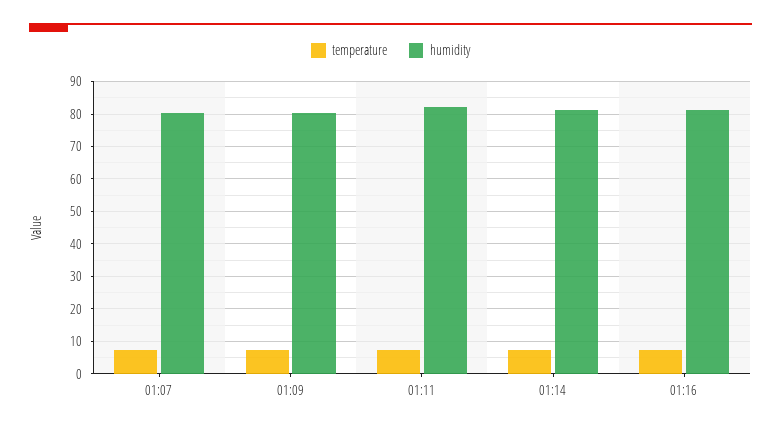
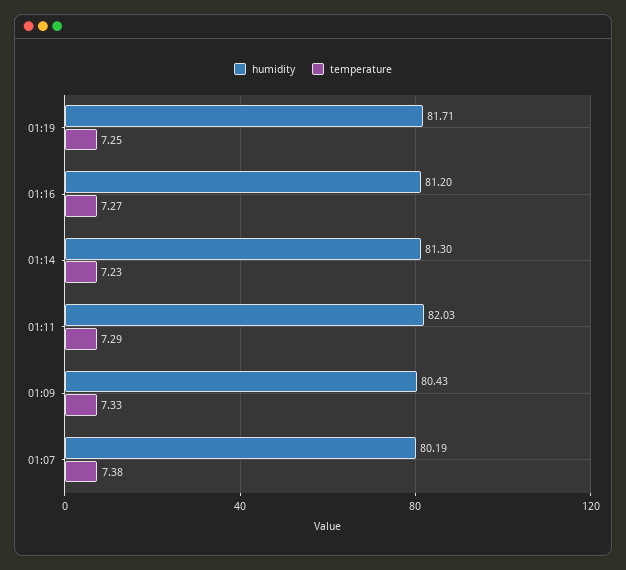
humidity, 01:19: none -> 81.71
temperature, 01:19: none -> 7.25

